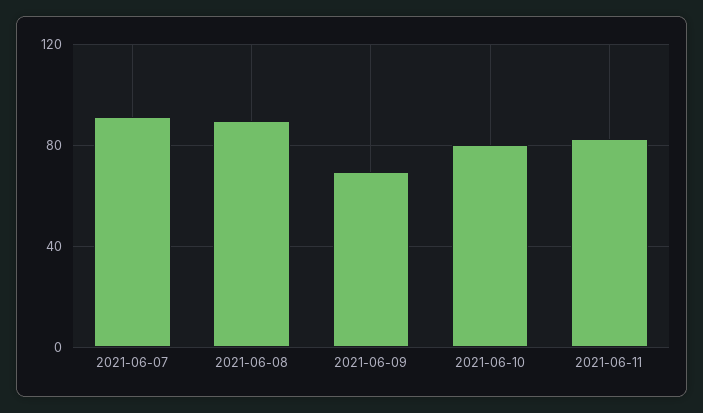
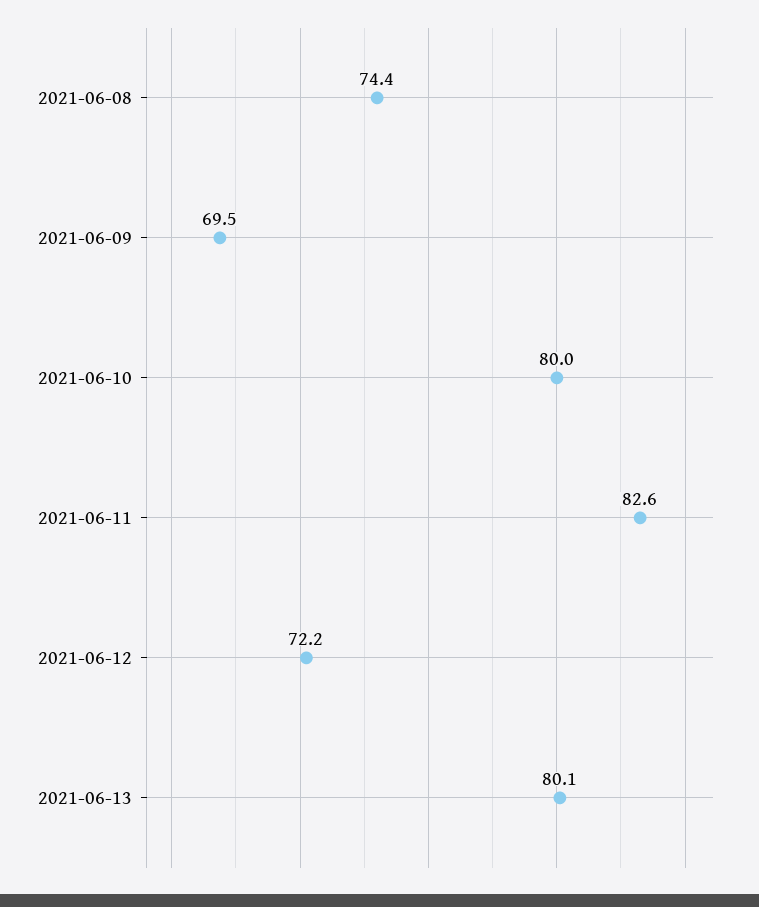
2021-06-07: 90 -> none
2021-06-08: 90 -> 74.4
2021-06-12: none -> 72.2
2021-06-13: none -> 80.1

